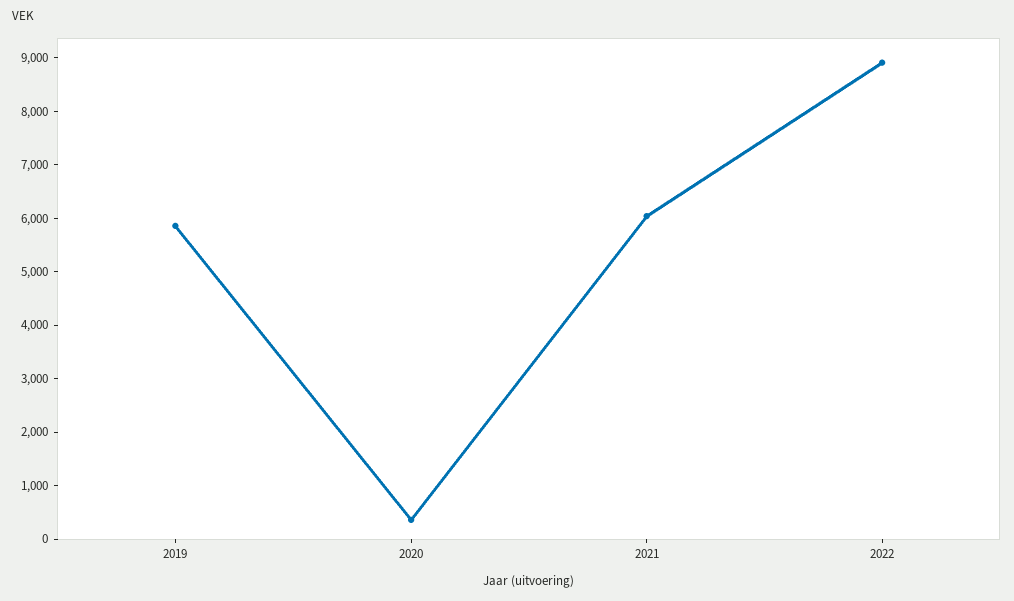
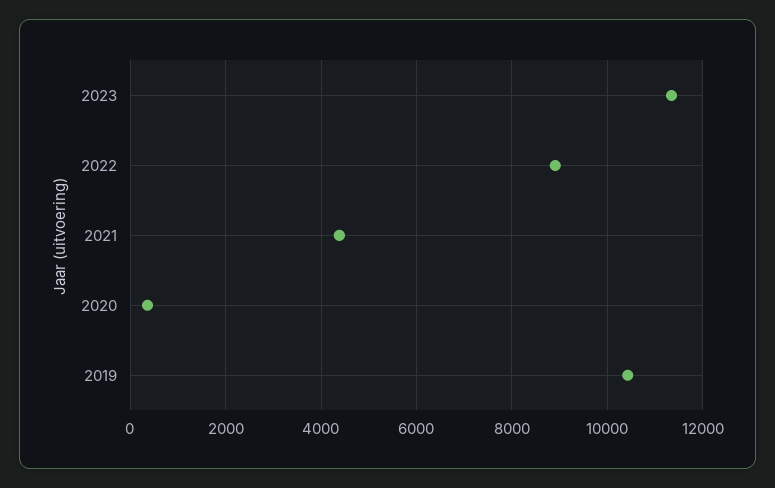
2019: 5800 -> 10400
2021: 6000 -> 4400
2023: none -> 11400

